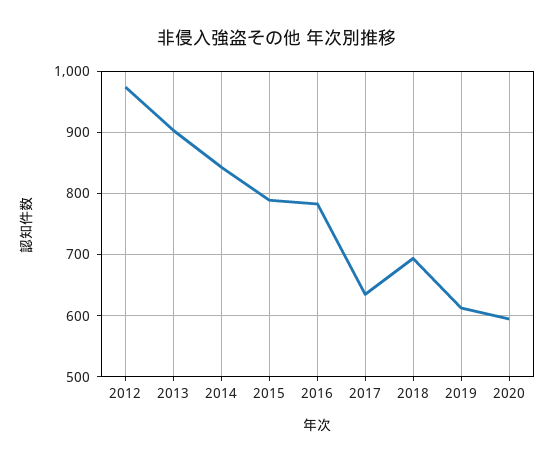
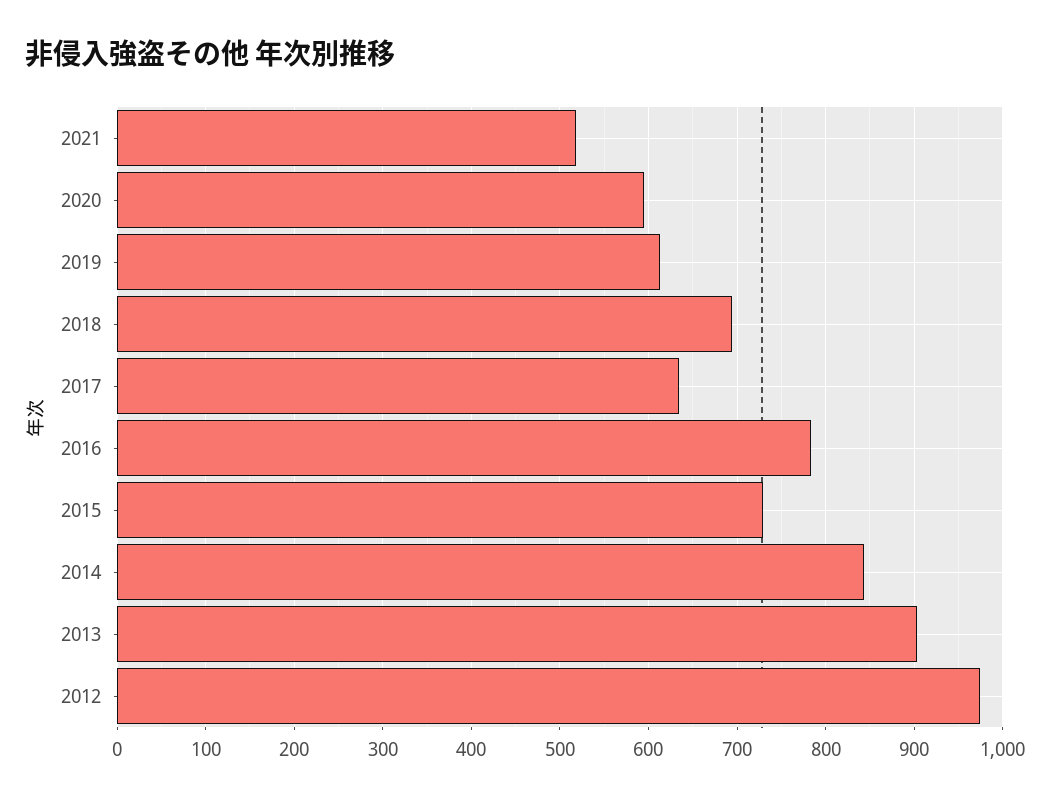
2015: 790 -> 730
2021: none -> 520

